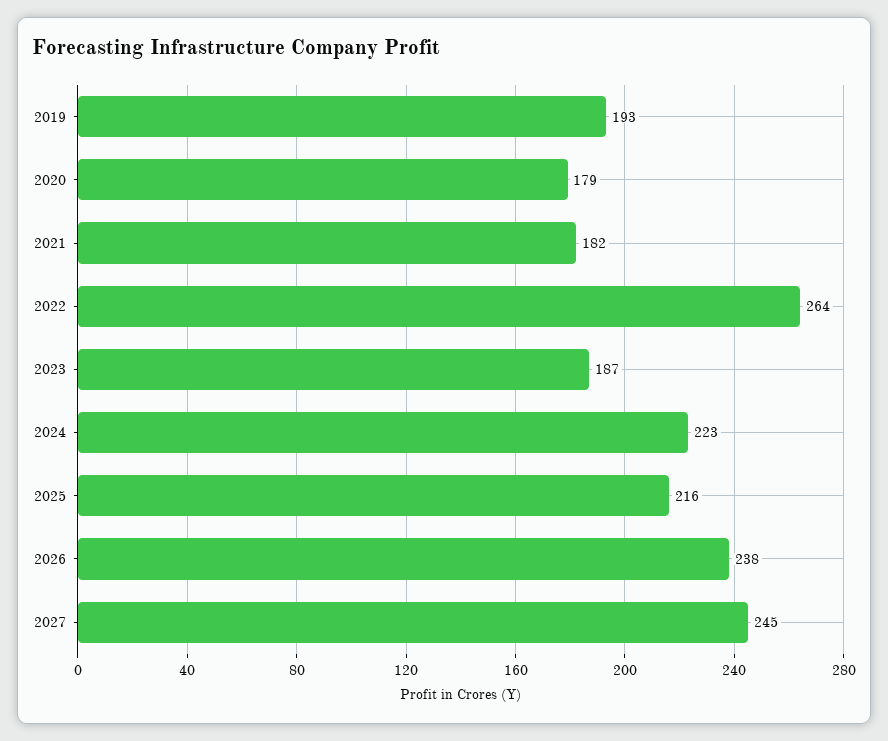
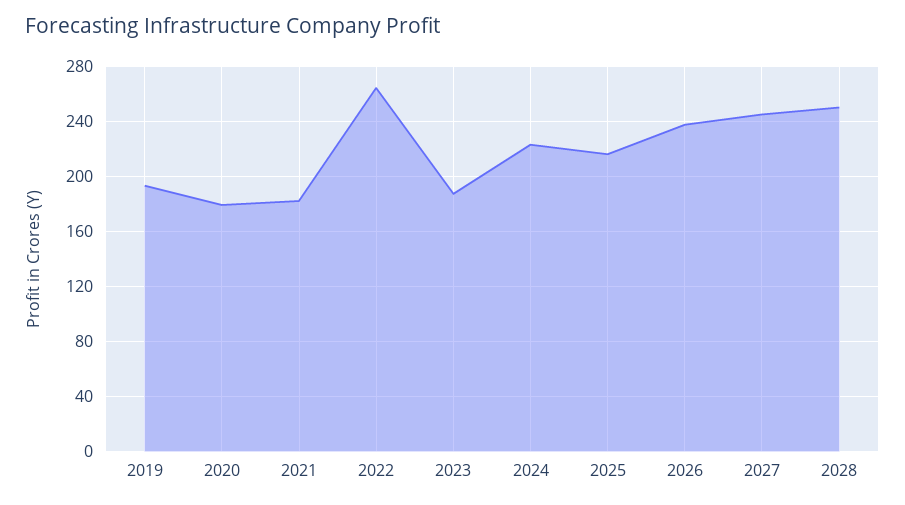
2028: none -> 250

